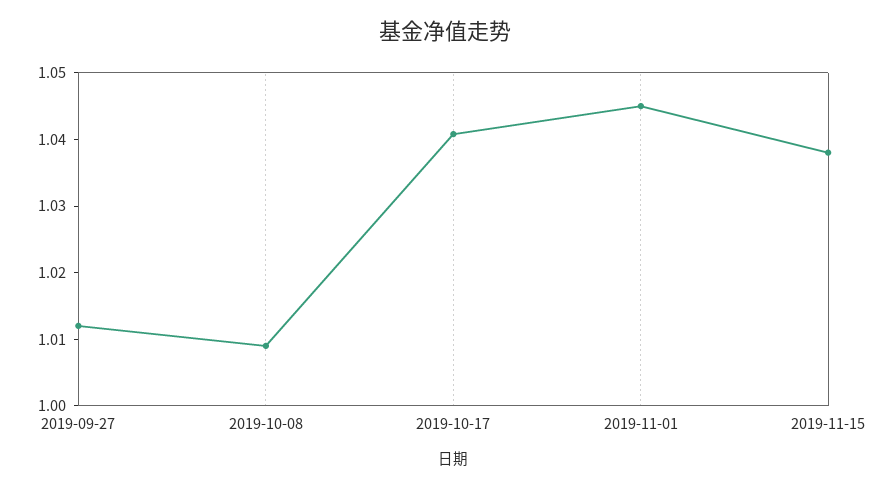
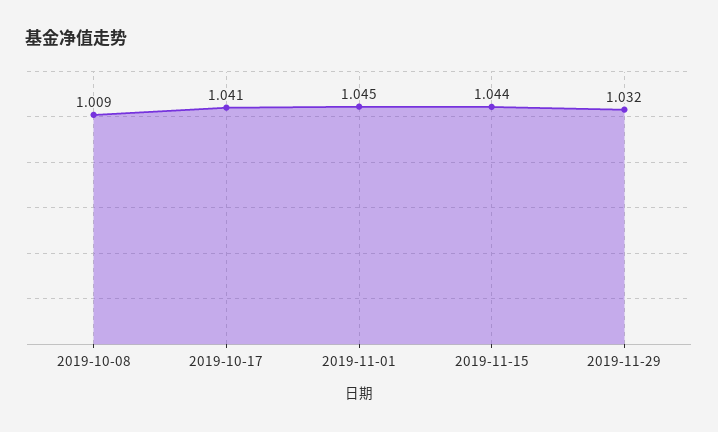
2019-09-27: 1.012 -> none
2019-11-15: 1.038 -> 1.044
2019-11-29: none -> 1.032

